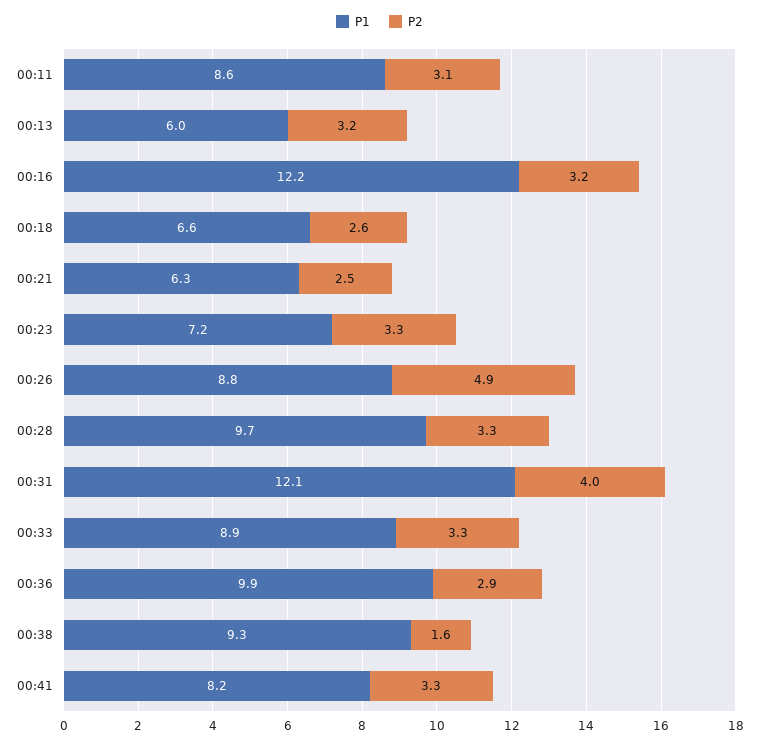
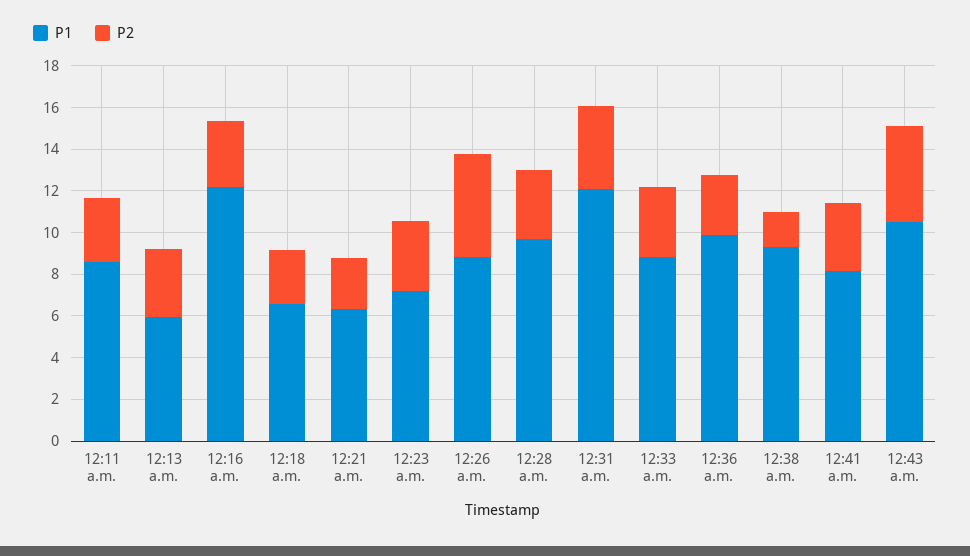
P1, 12:43 a.m.: none -> 10.5
P2, 12:43 a.m.: none -> 4.5

